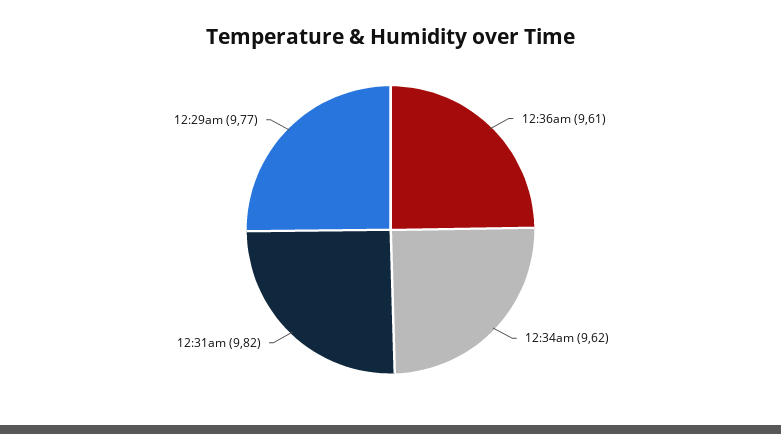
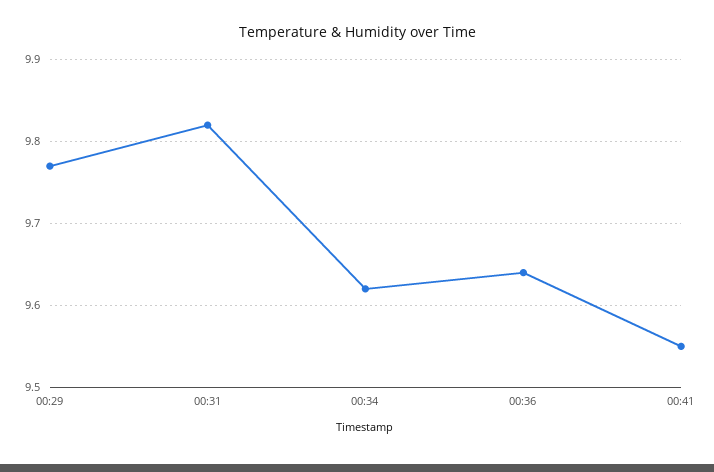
12:36am: 9.61 -> 9.64
00:41: none -> 9.55

